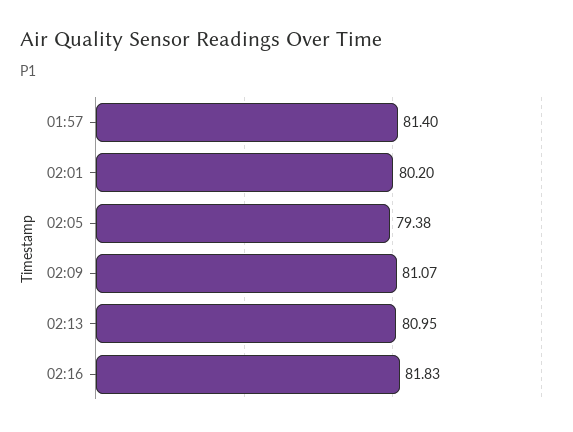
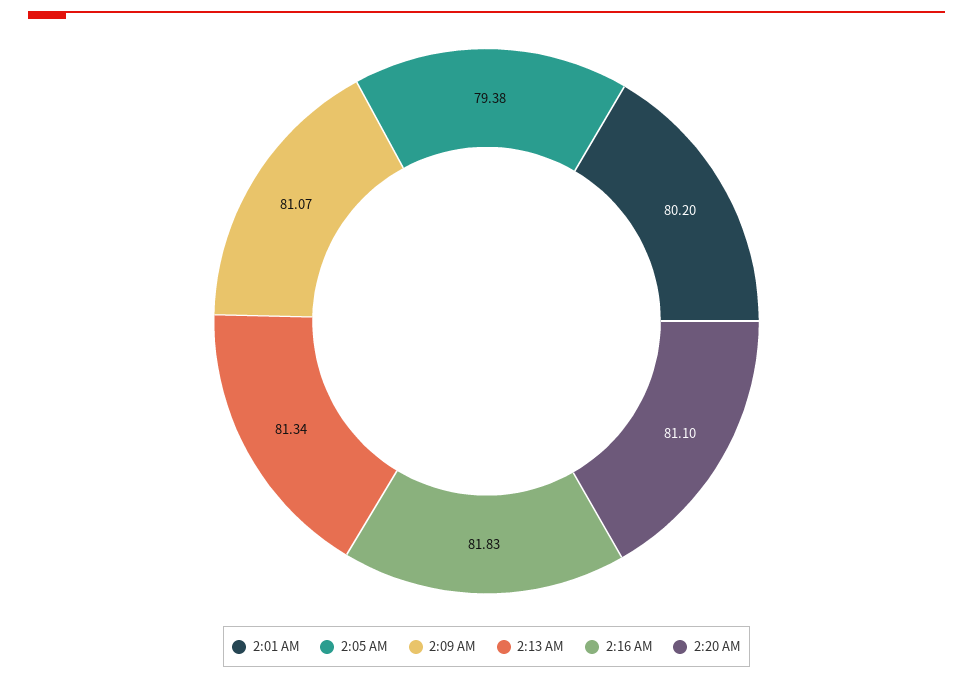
01:57: 81.4 -> none
02:13: 80.95 -> 81.34
2:20 AM: none -> 81.1

